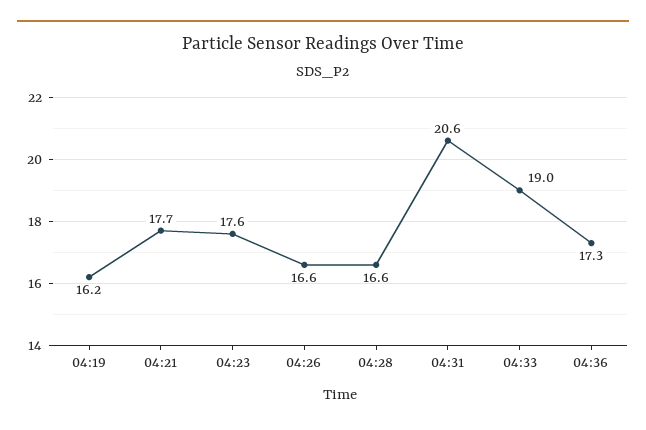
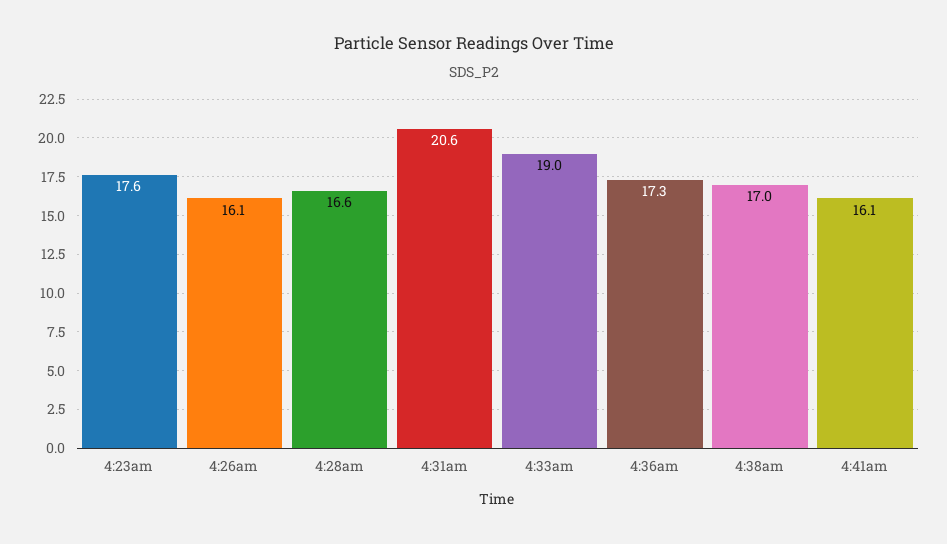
04:19: 16.2 -> none
04:21: 17.7 -> none
04:26: 16.6 -> 16.1
4:38am: none -> 17
4:41am: none -> 16.1

